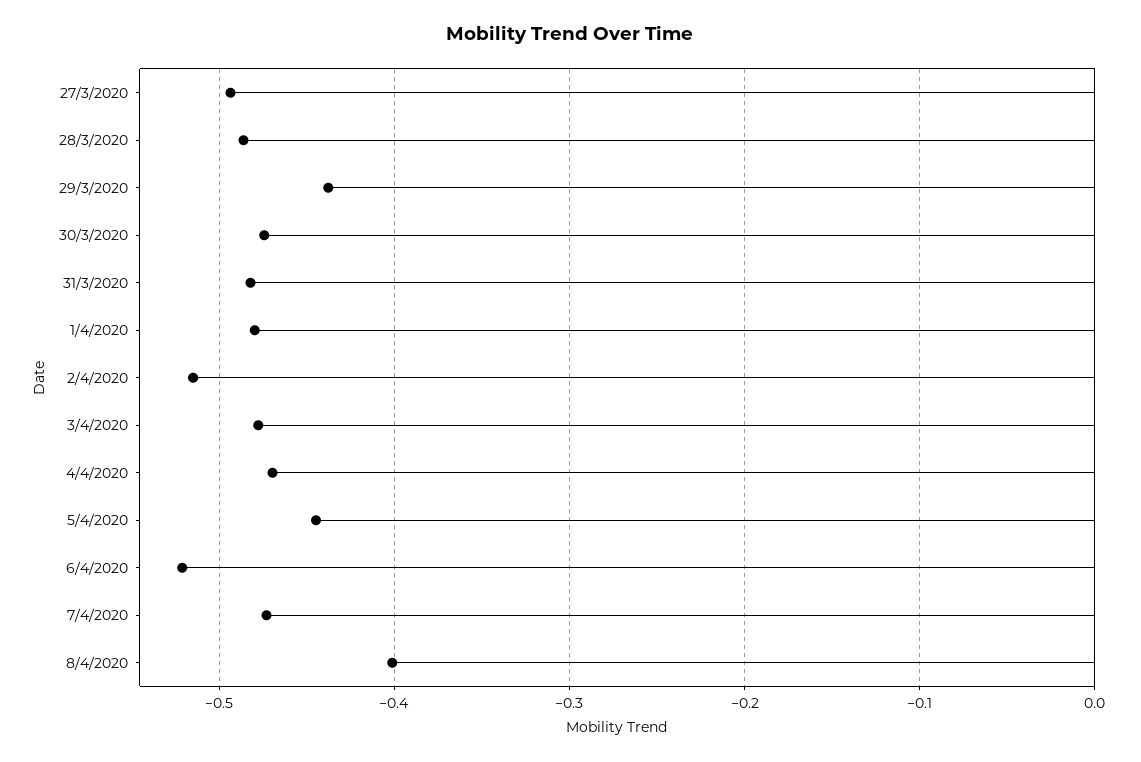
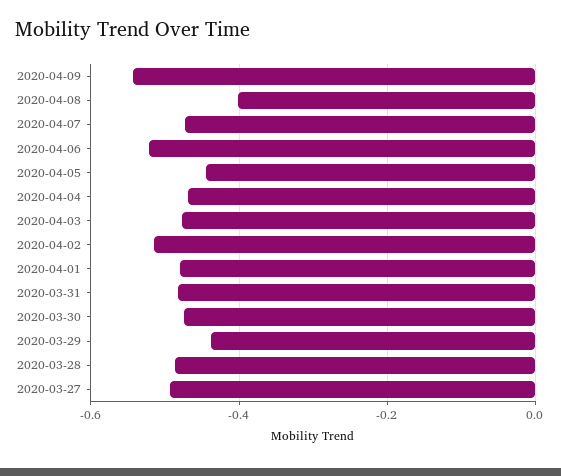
2020-04-09: none -> -0.54

